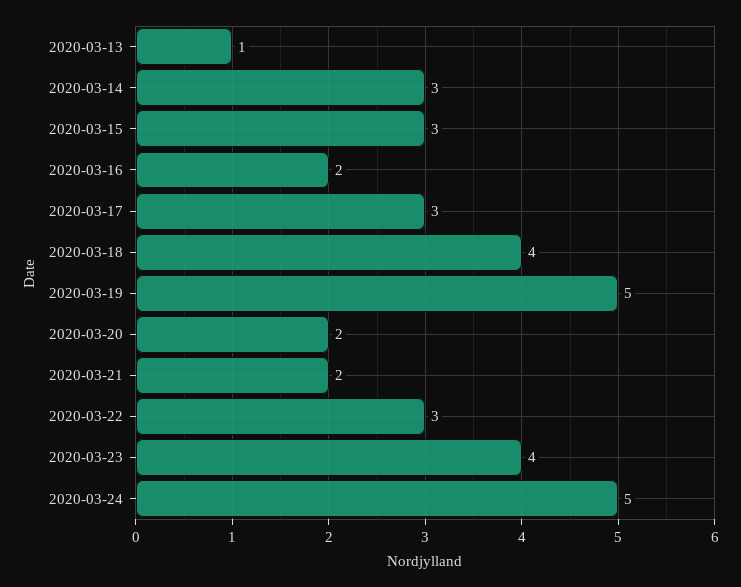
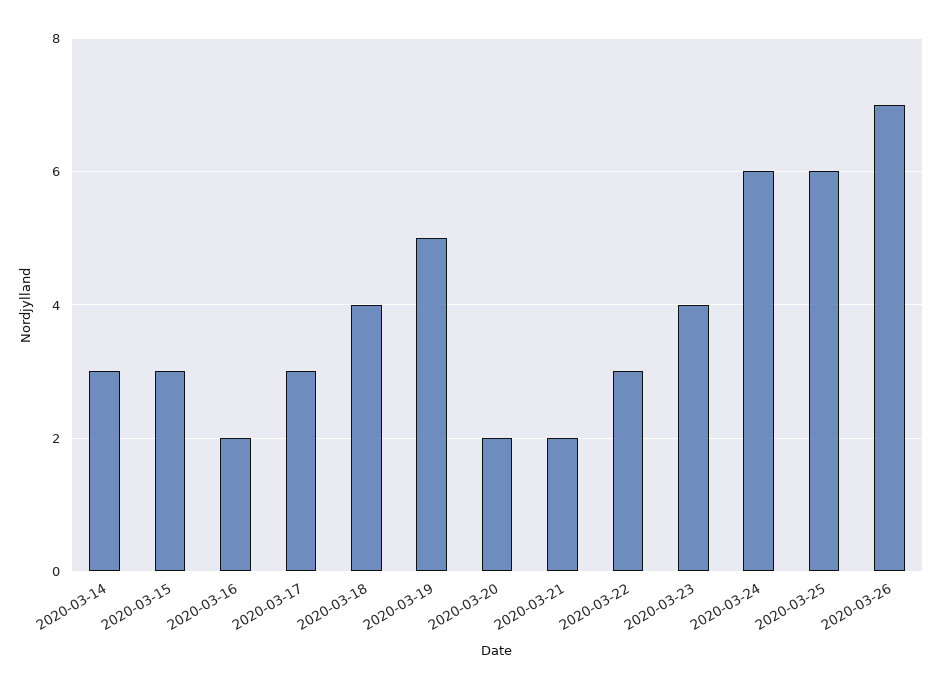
2020-03-13: 1 -> none
2020-03-24: 5 -> 6
2020-03-25: none -> 6
2020-03-26: none -> 7

